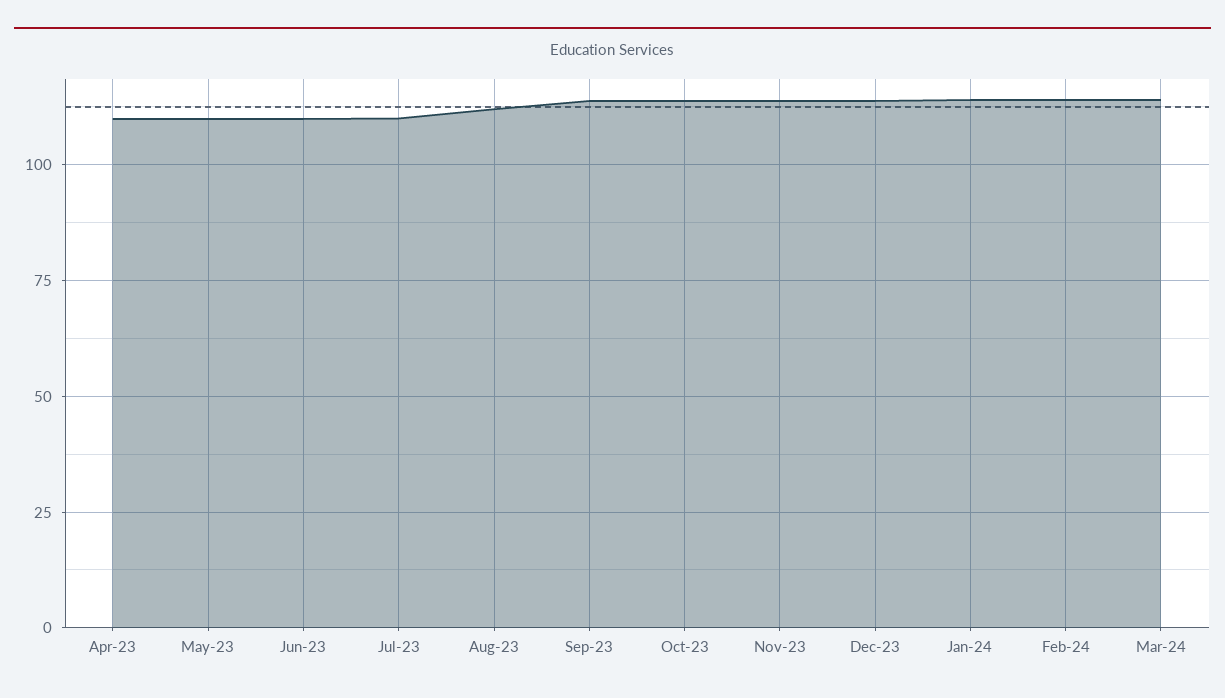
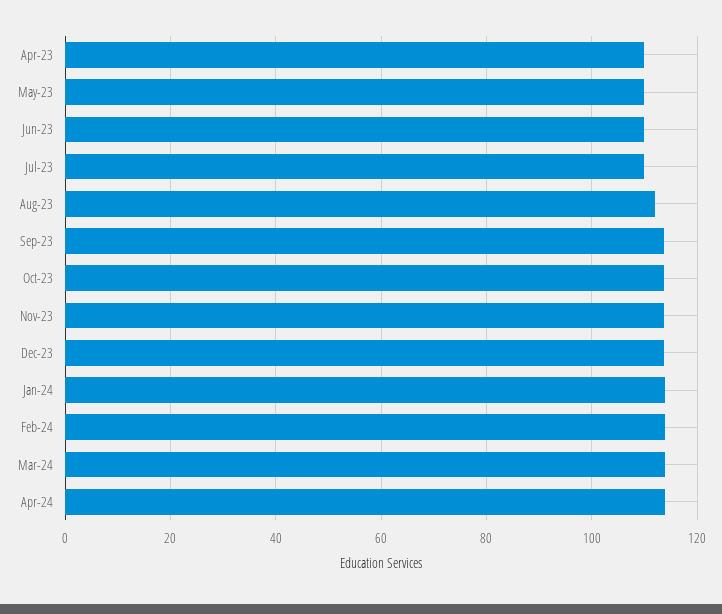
Apr-24: none -> 114

